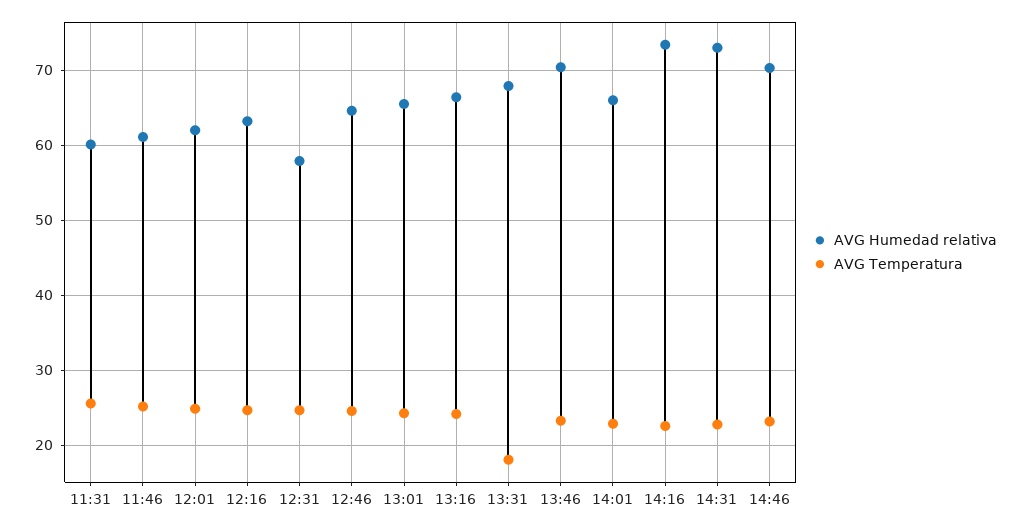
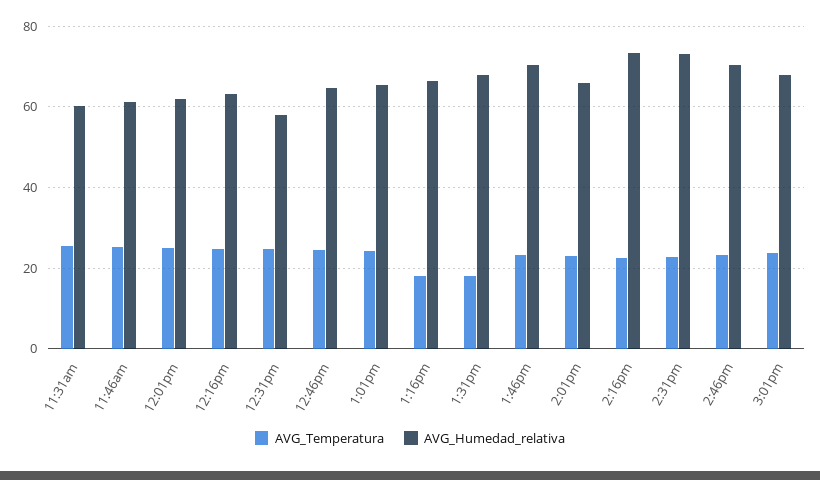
AVG Temperatura, 13:16: 24 -> 18
AVG Temperatura, 3:01pm: none -> 24
AVG Humedad relativa, 3:01pm: none -> 68

